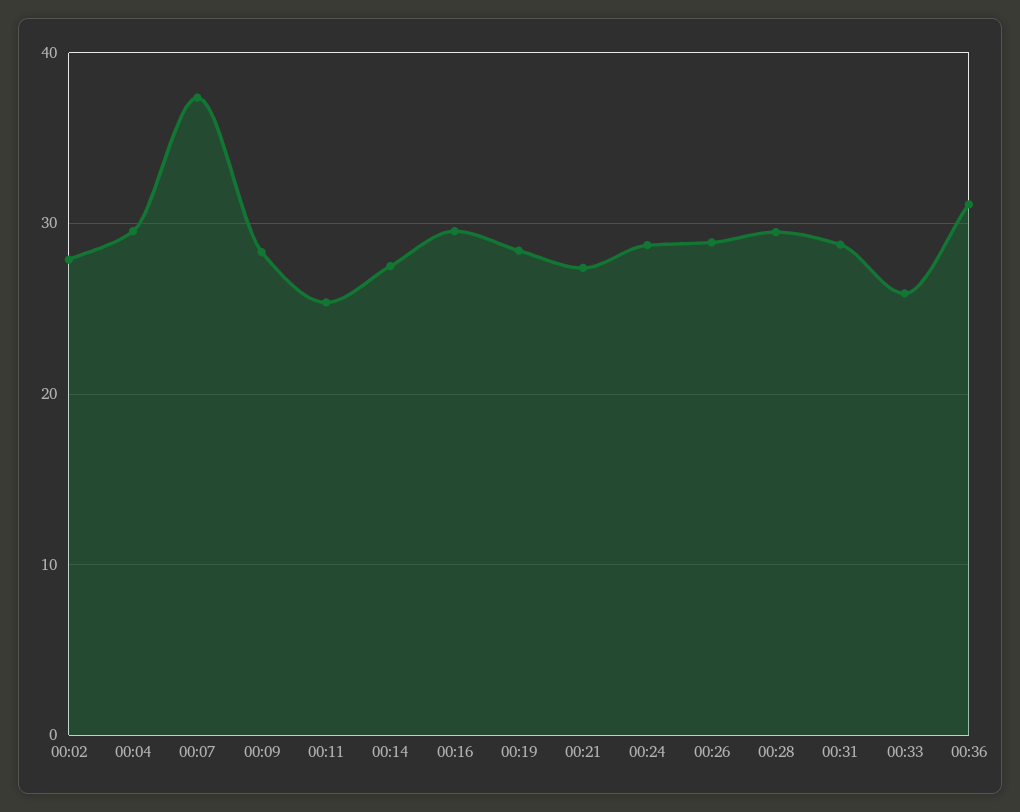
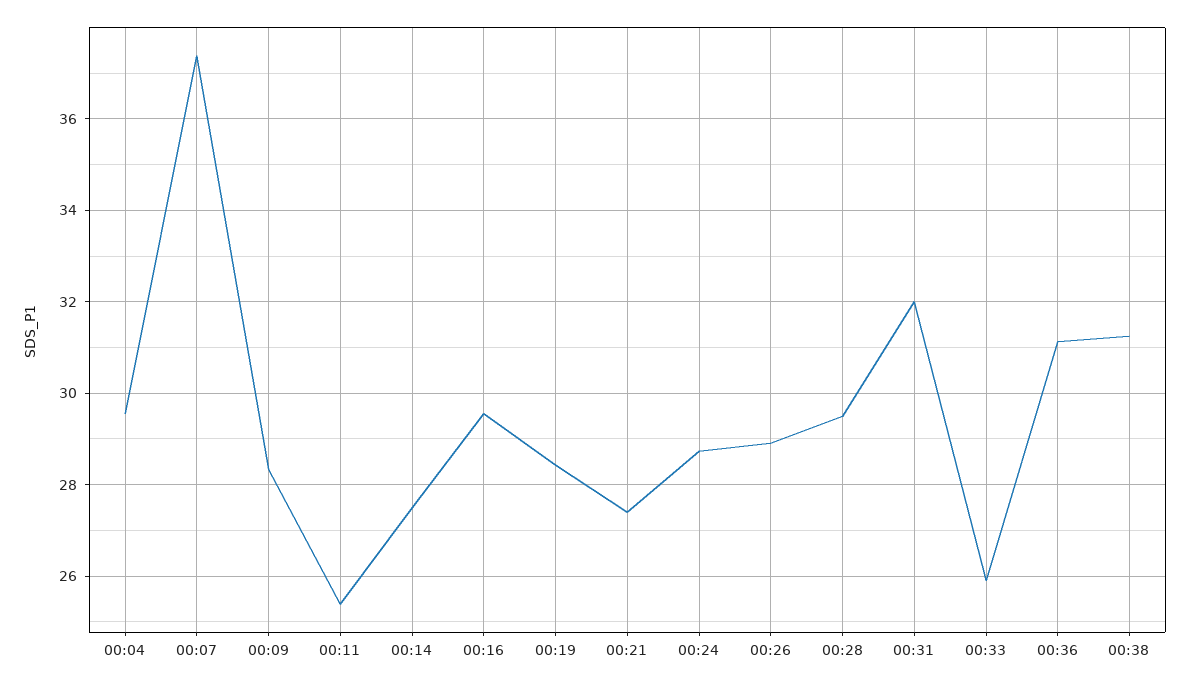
00:02: 28 -> none
00:31: 29 -> 32
00:38: none -> 31.2

